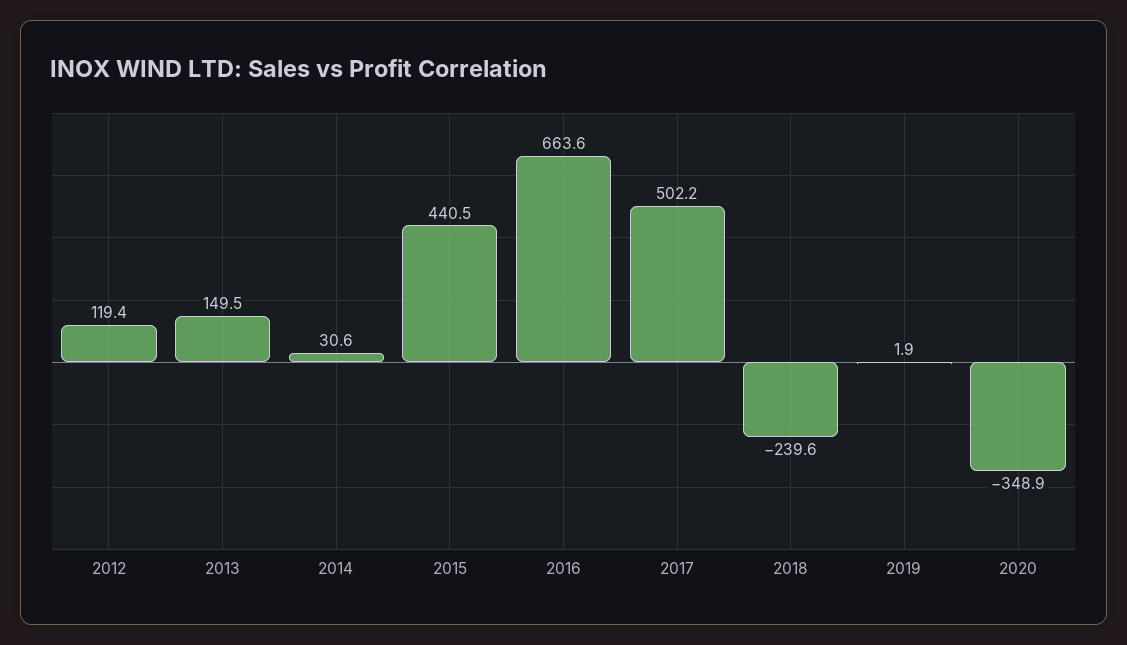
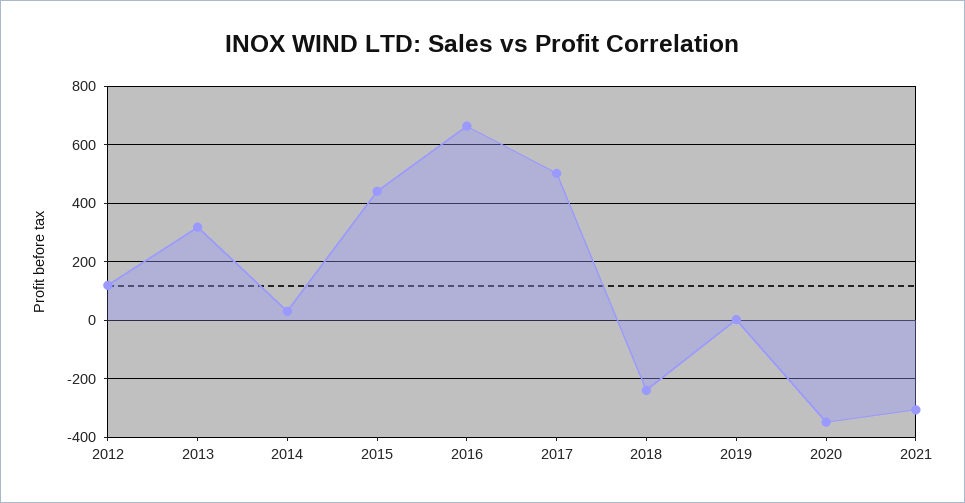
2013: 149.5 -> 325
2021: none -> -300

